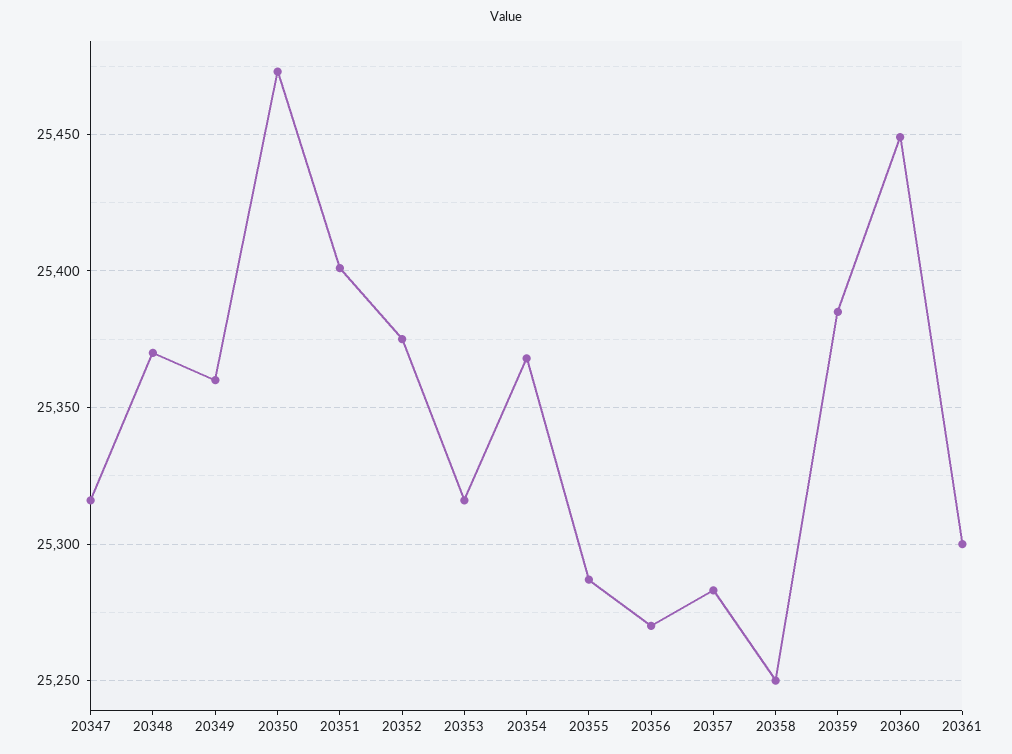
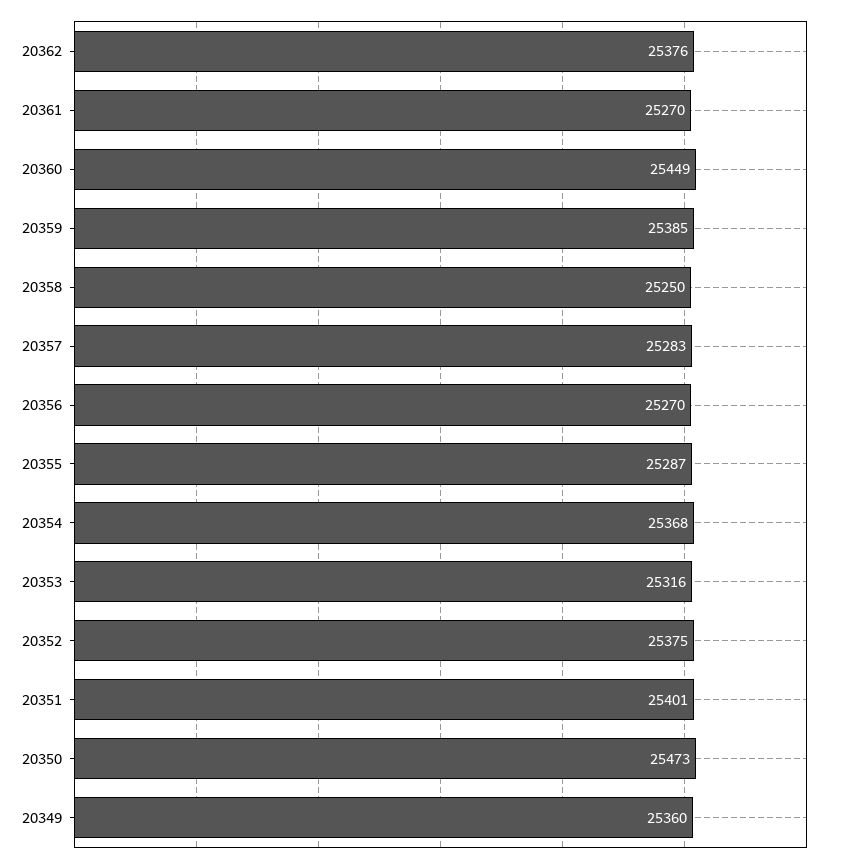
20347: 25315 -> none
20348: 25370 -> none
20361: 25300 -> 25270
20362: none -> 25376

